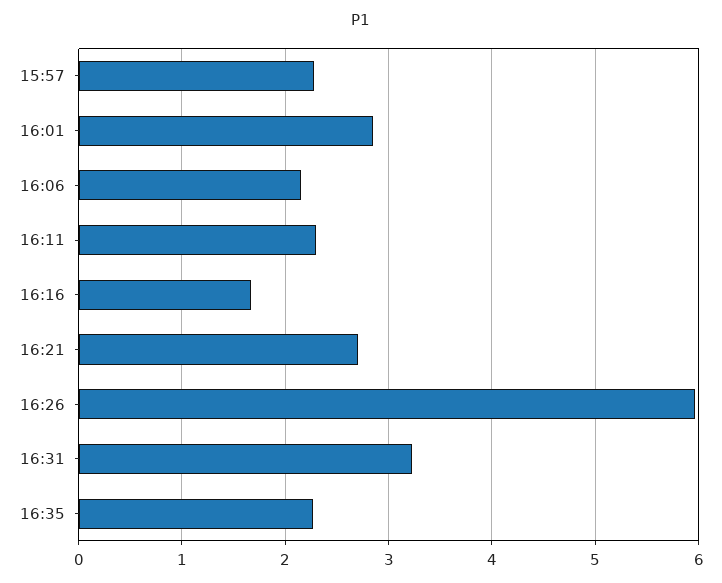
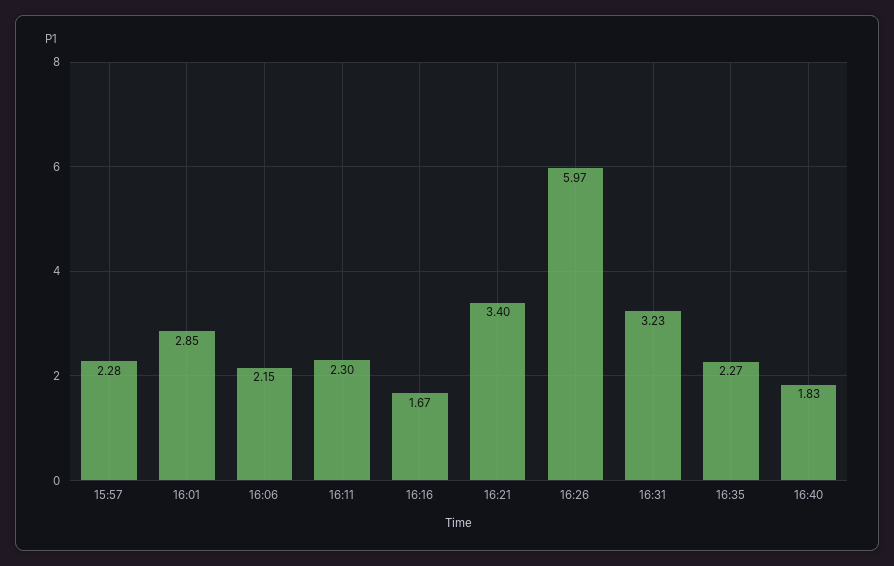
16:21: 2.7 -> 3.4
16:40: none -> 1.83

